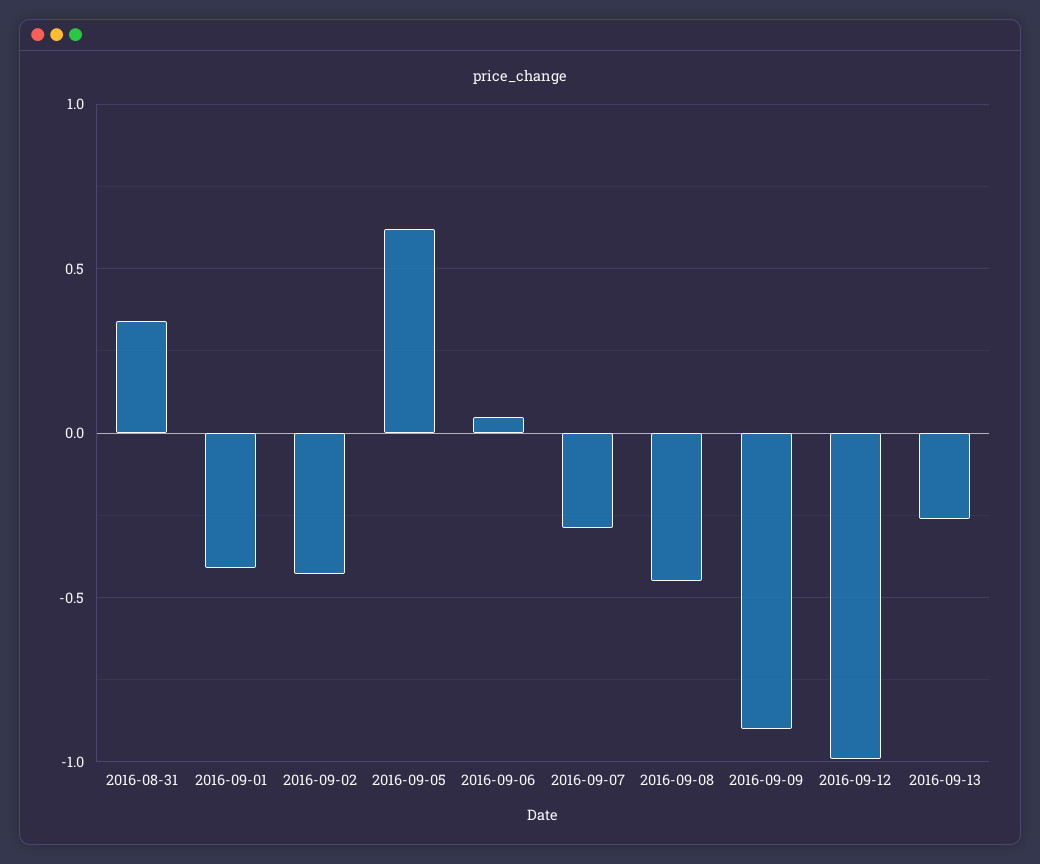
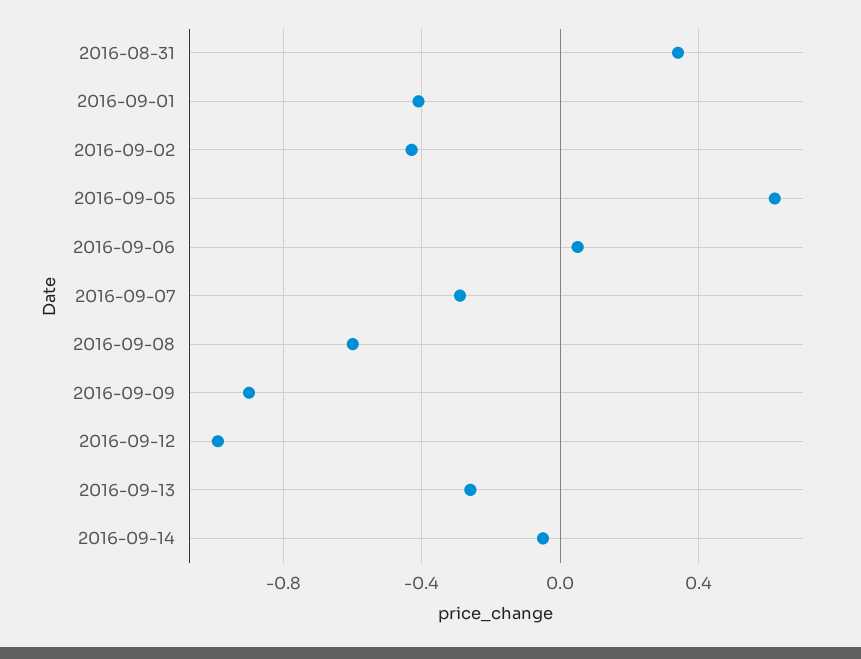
2016-09-08: -0.45 -> -0.6
2016-09-14: none -> -0.05

